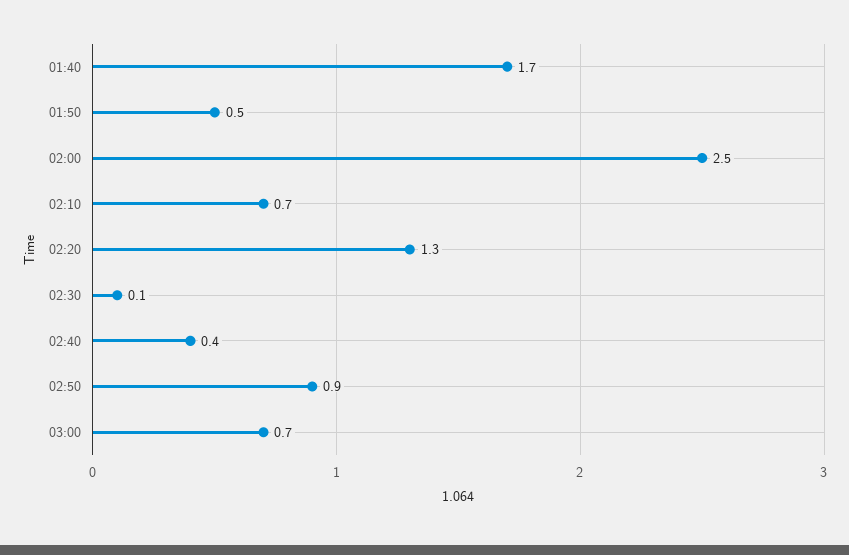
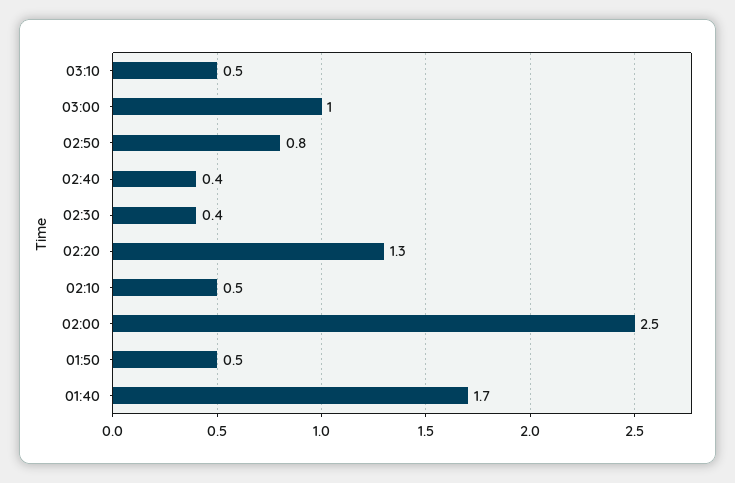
02:10: 0.7 -> 0.5
02:30: 0.1 -> 0.4
02:50: 0.9 -> 0.8
03:00: 0.7 -> 1
03:10: none -> 0.5

